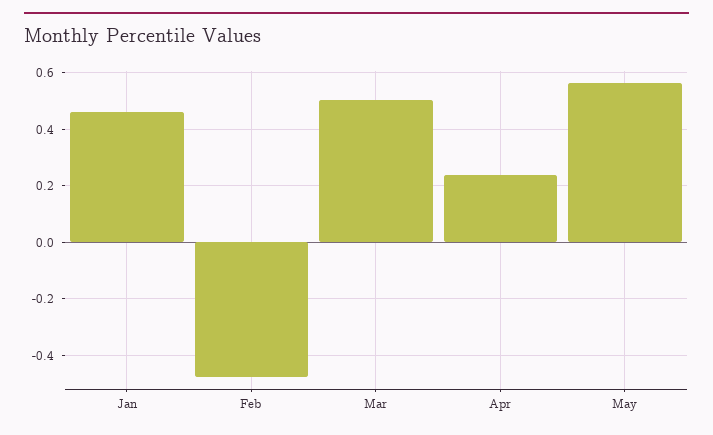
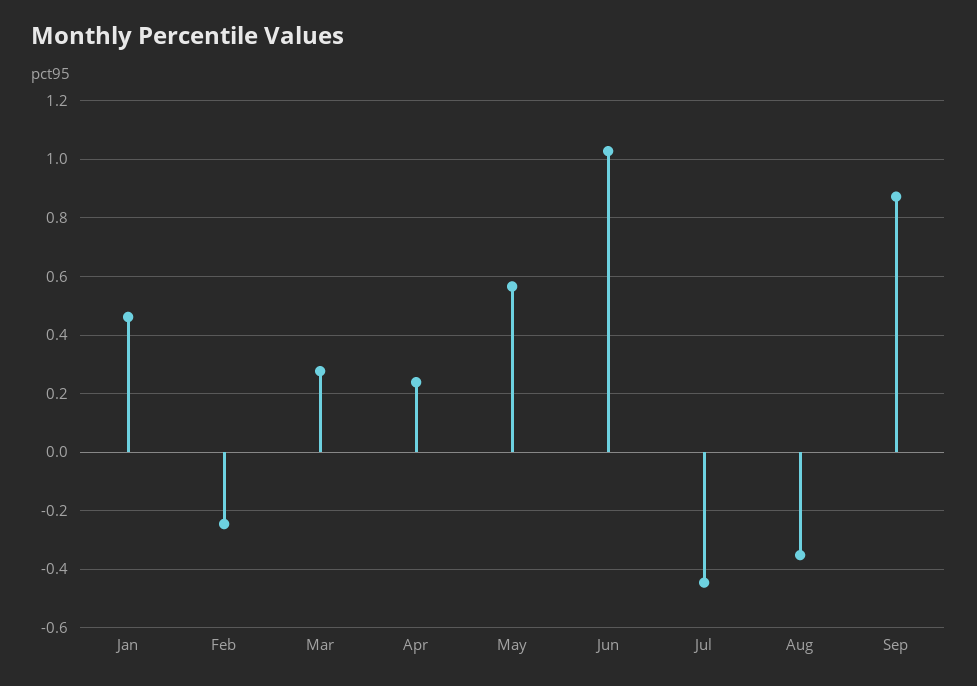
Feb: -0.475 -> -0.25
Mar: 0.5 -> 0.275
Jun: none -> 1.025
Jul: none -> -0.45
Aug: none -> -0.35
Sep: none -> 0.875

